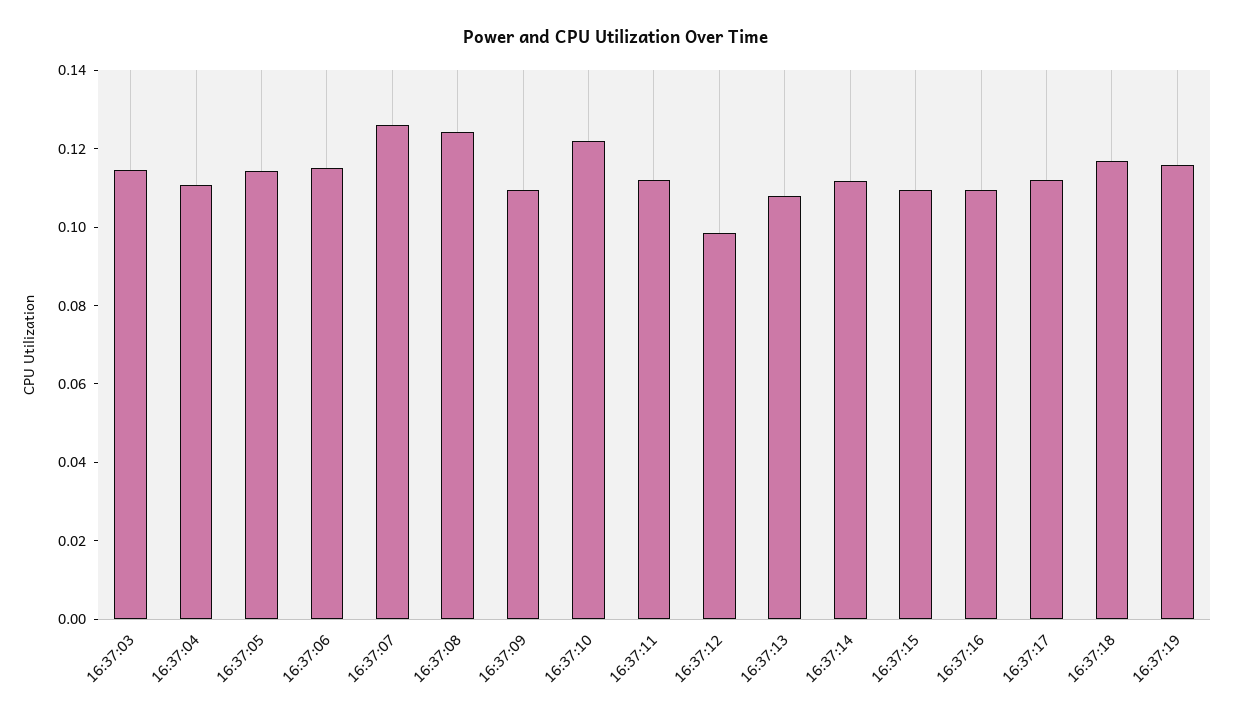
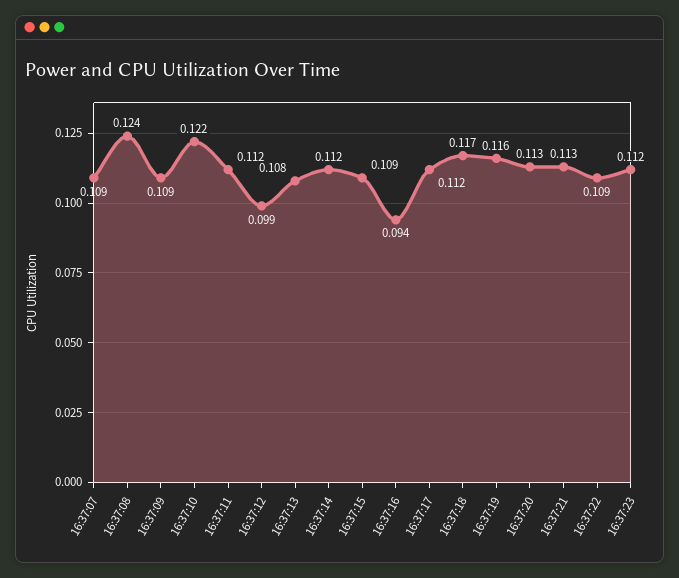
16:37:03: 0.115 -> none
16:37:04: 0.11 -> none
16:37:05: 0.115 -> none
16:37:06: 0.115 -> none
16:37:07: 0.125 -> 0.109
16:37:16: 0.11 -> 0.094
16:37:20: none -> 0.113
16:37:21: none -> 0.113
16:37:22: none -> 0.109
16:37:23: none -> 0.112

